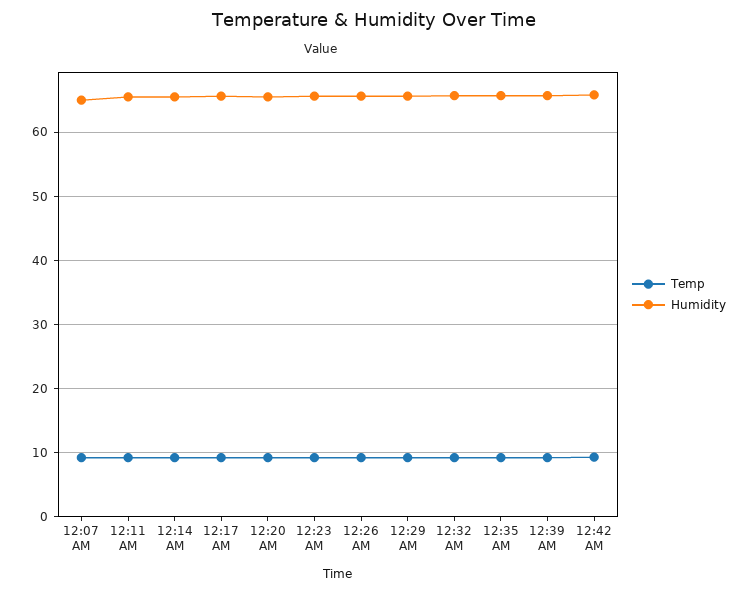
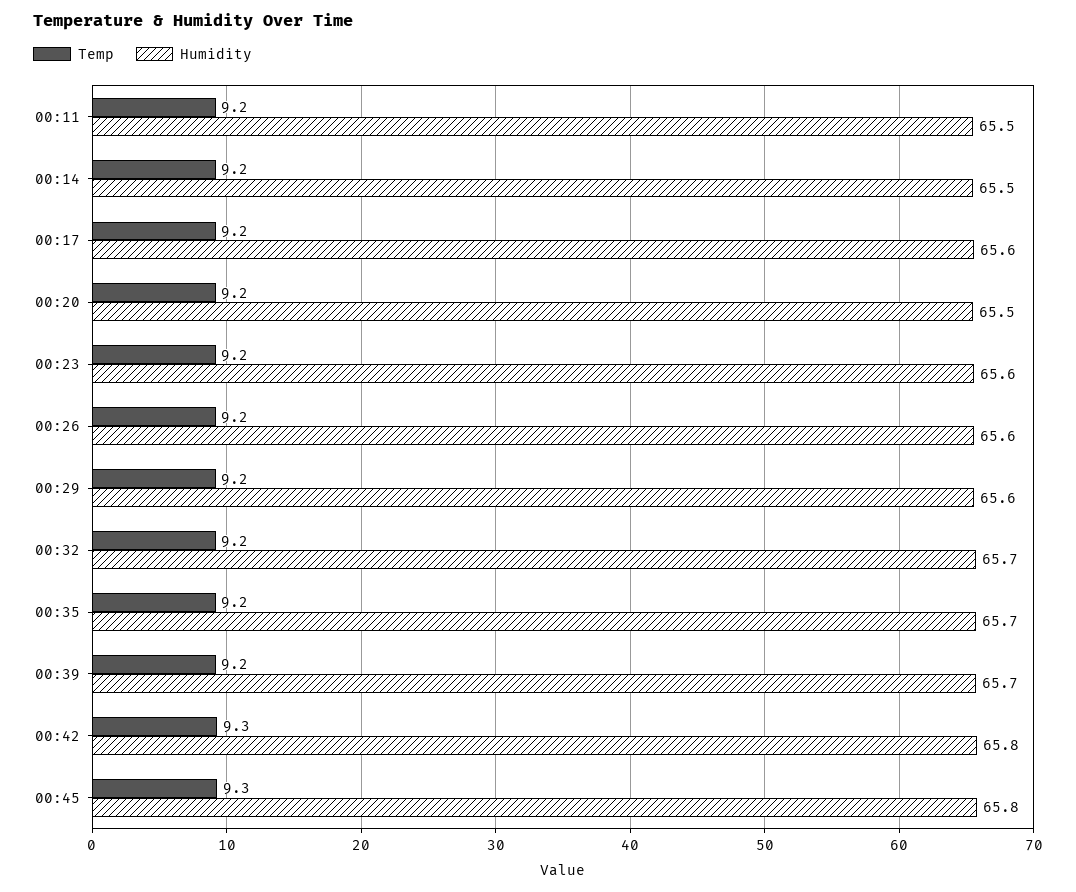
Temp, 12:07 AM: 9 -> none
Humidity, 12:07 AM: 65 -> none
Temp, 00:45: none -> 9.3
Humidity, 00:45: none -> 65.8

